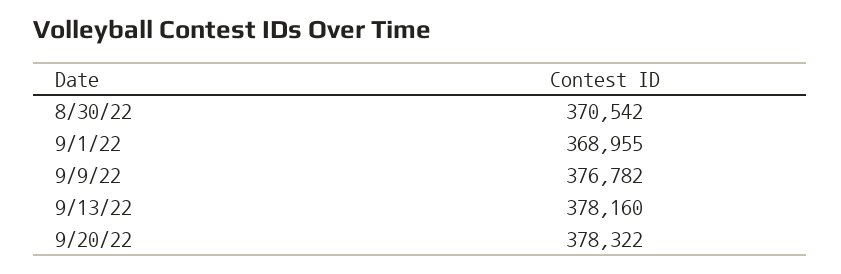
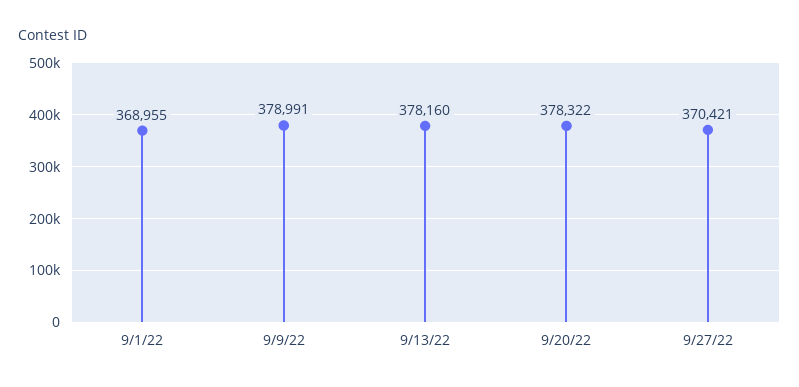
8/30/22: 370542 -> none
9/9/22: 376782 -> 378991
9/27/22: none -> 370421

